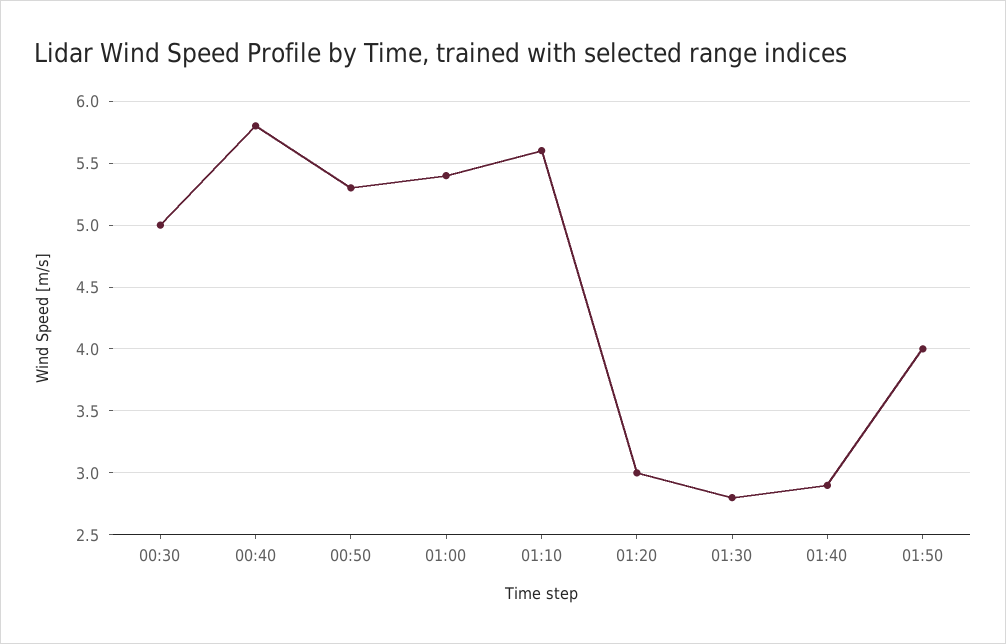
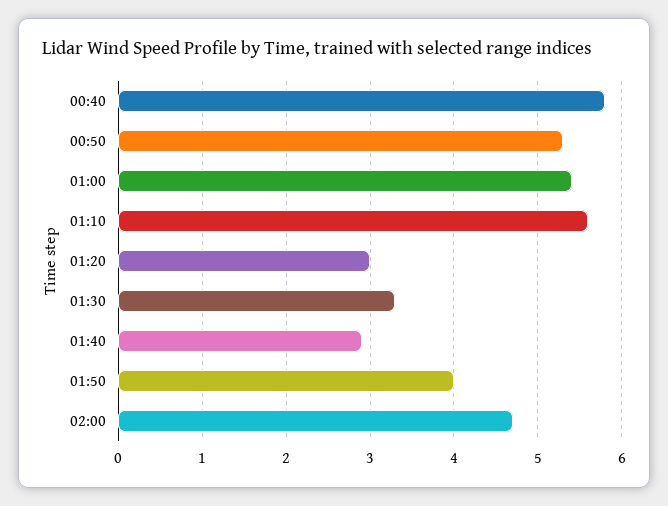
00:30: 5 -> none
01:30: 2.8 -> 3.3
02:00: none -> 4.7

